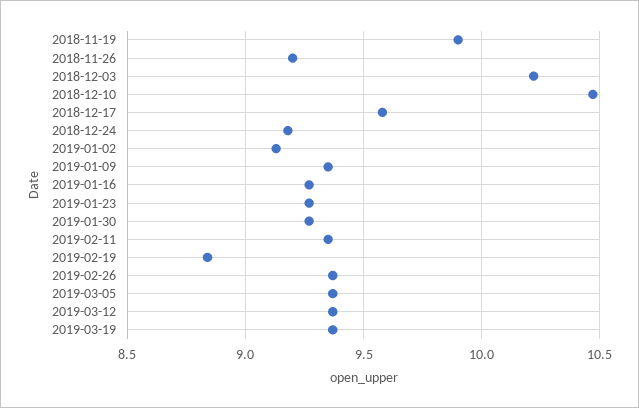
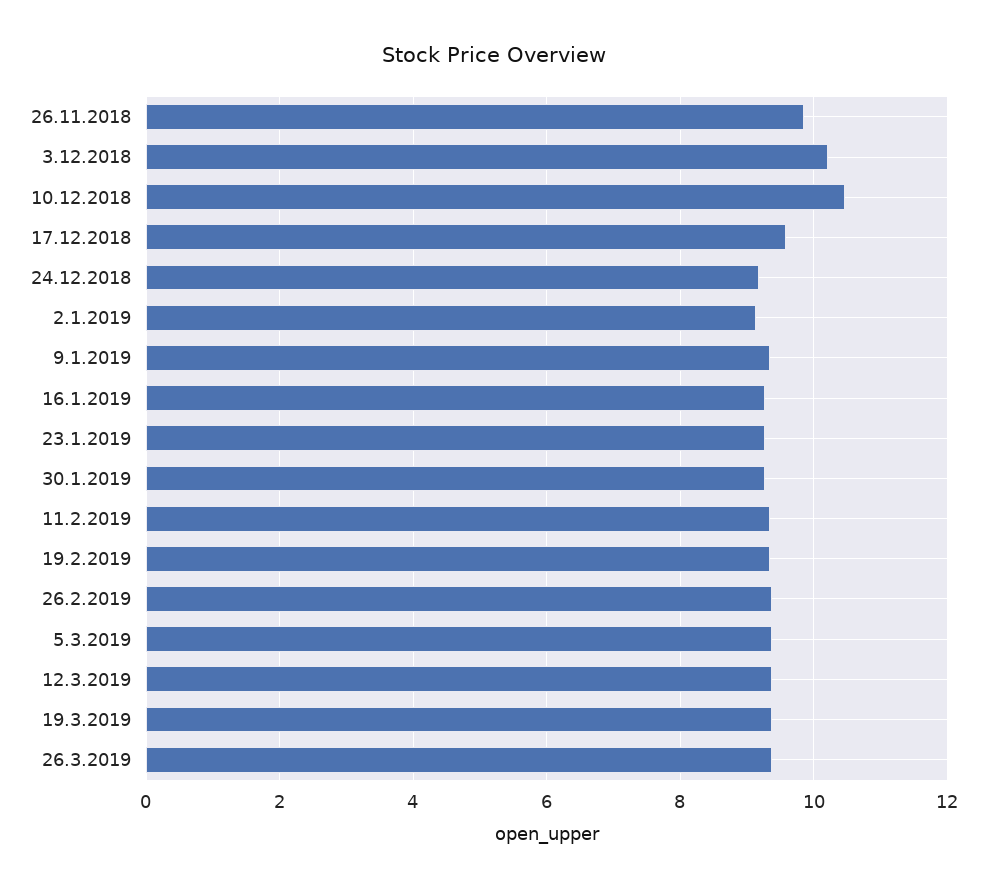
2018-11-19: 9.9 -> none
2018-11-26: 9.2 -> 9.8
2019-02-19: 8.85 -> 9.4
26.3.2019: none -> 9.4

